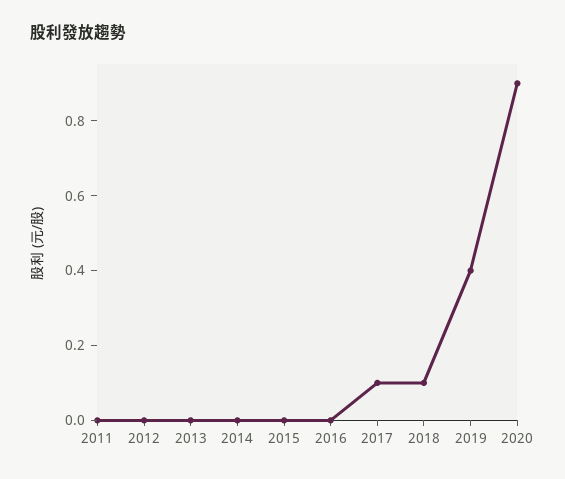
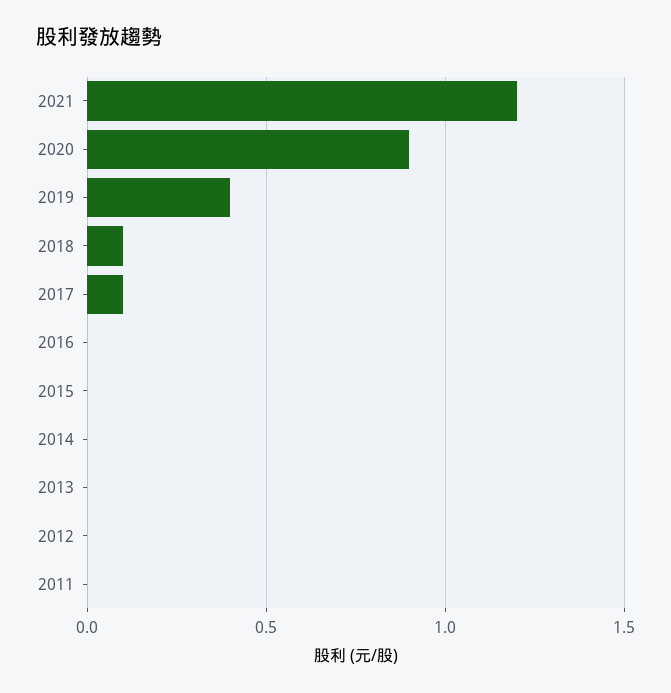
2021: none -> 1.2

